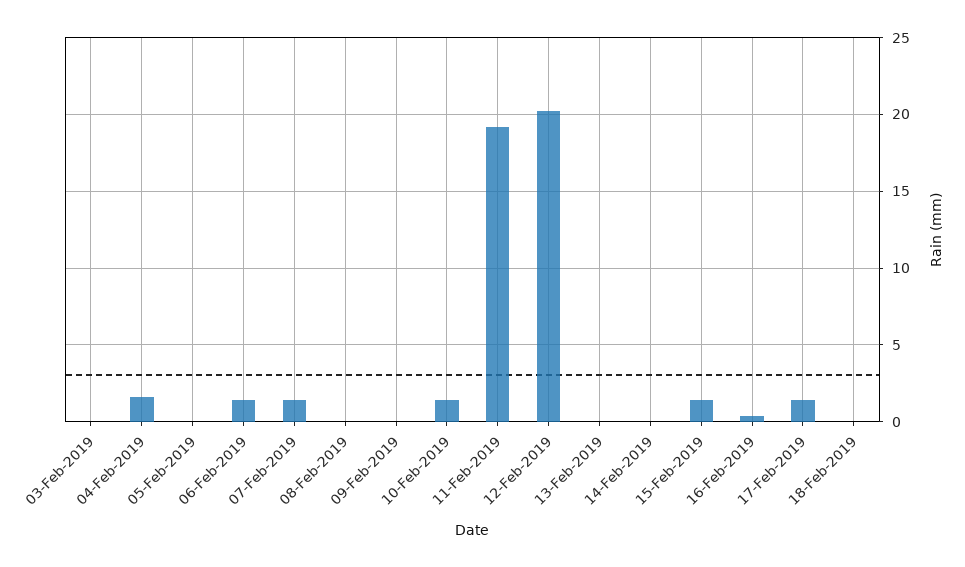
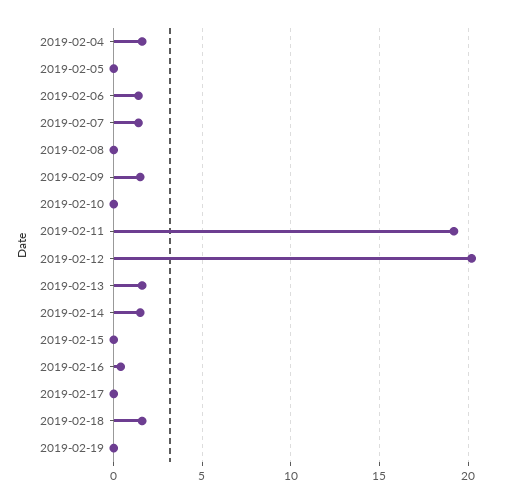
03-Feb-2019: 0 -> none
09-Feb-2019: 0 -> 1.5
10-Feb-2019: 1.5 -> 0
13-Feb-2019: 0 -> 1.5
14-Feb-2019: 0 -> 1.5
15-Feb-2019: 1.5 -> 0
17-Feb-2019: 1.5 -> 0
18-Feb-2019: 0 -> 1.5
2019-02-19: none -> 0

